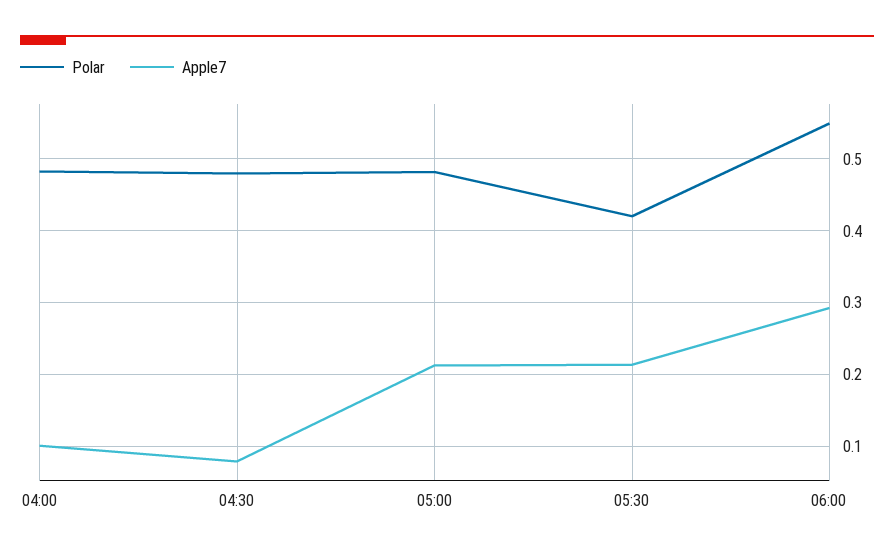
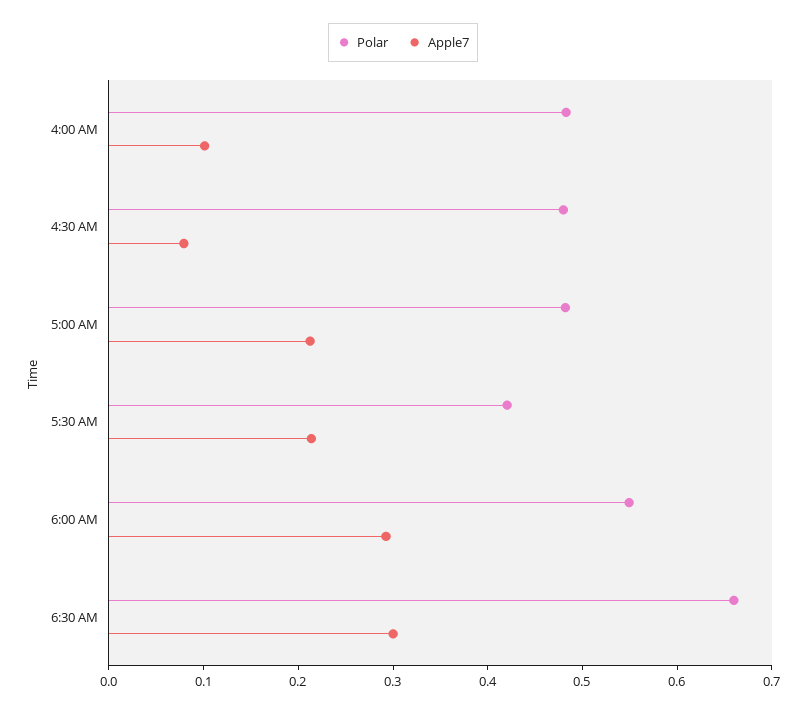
Polar, 6:30 AM: none -> 0.66
Apple7, 6:30 AM: none -> 0.3

